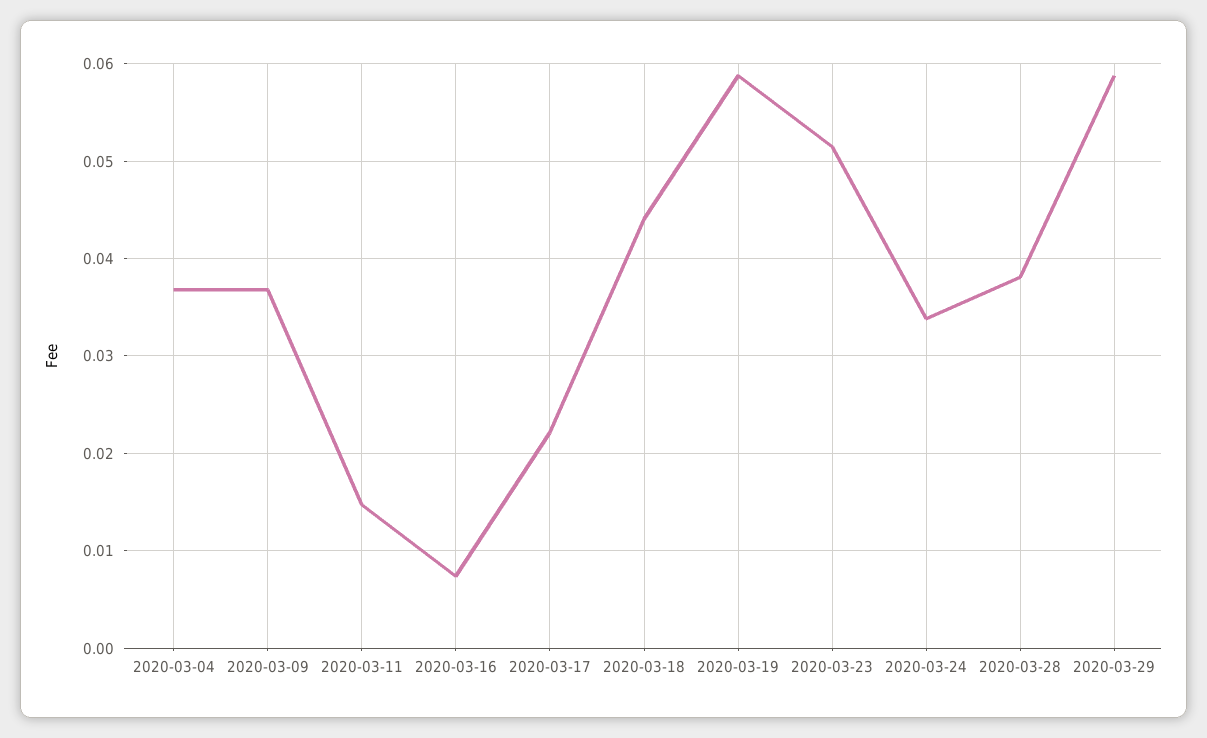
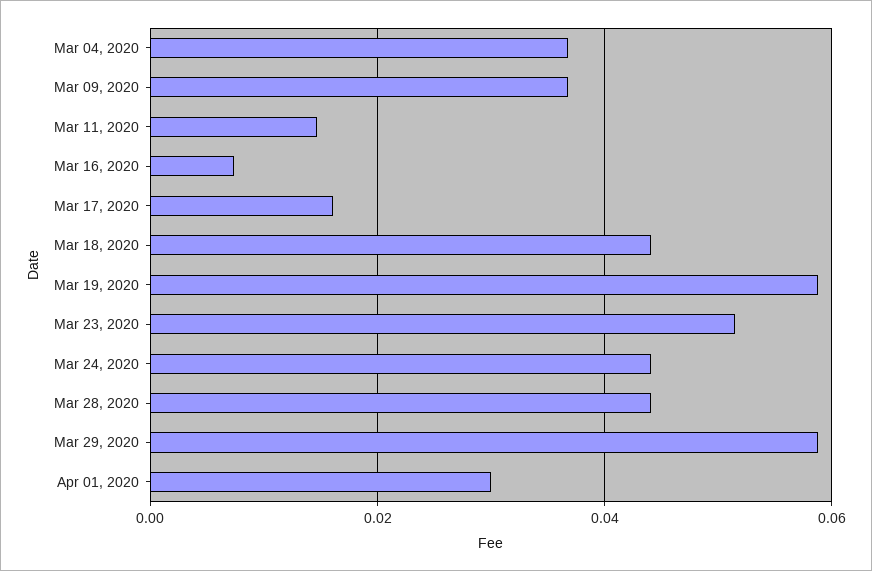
2020-03-17: 0.022 -> 0.016
2020-03-24: 0.034 -> 0.044
2020-03-28: 0.038 -> 0.044
Apr 01, 2020: none -> 0.03

